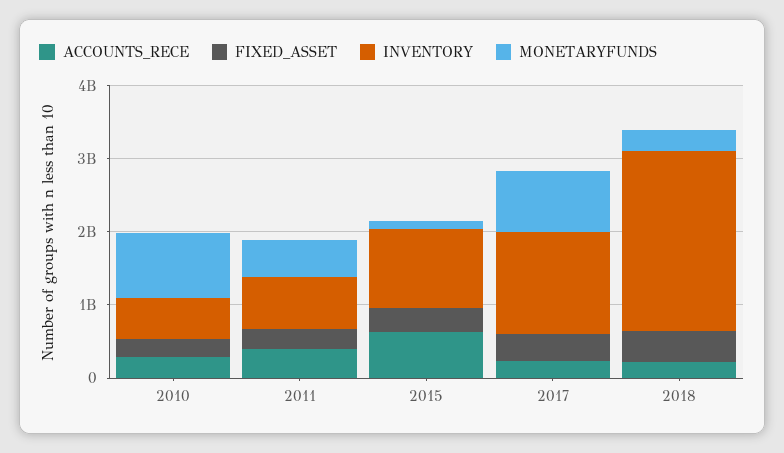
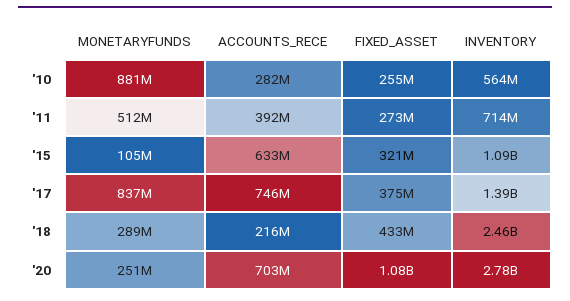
ACCOUNTS_RECE, 2017: 200000000 -> 746000000
MONETARYFUNDS, '20: none -> 251000000
ACCOUNTS_RECE, '20: none -> 703000000
FIXED_ASSET, '20: none -> 1080000000
INVENTORY, '20: none -> 2780000000

